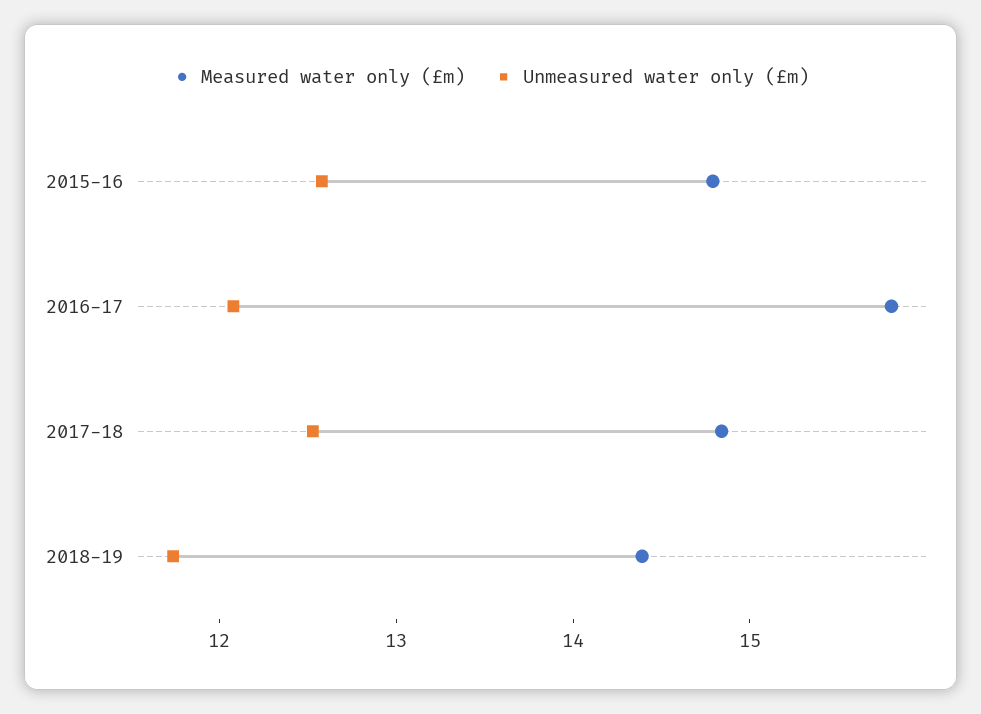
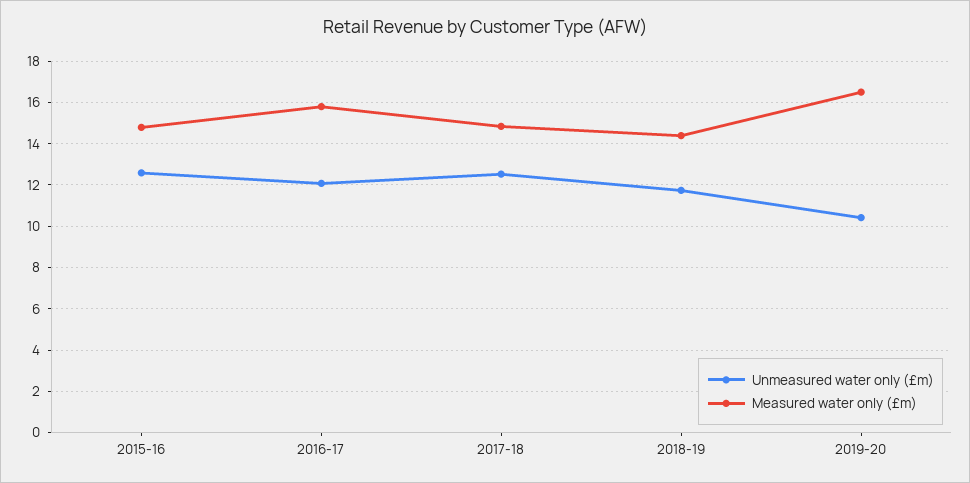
Unmeasured water only (£m), 2019-20: none -> 10.5
Measured water only (£m), 2019-20: none -> 16.5

